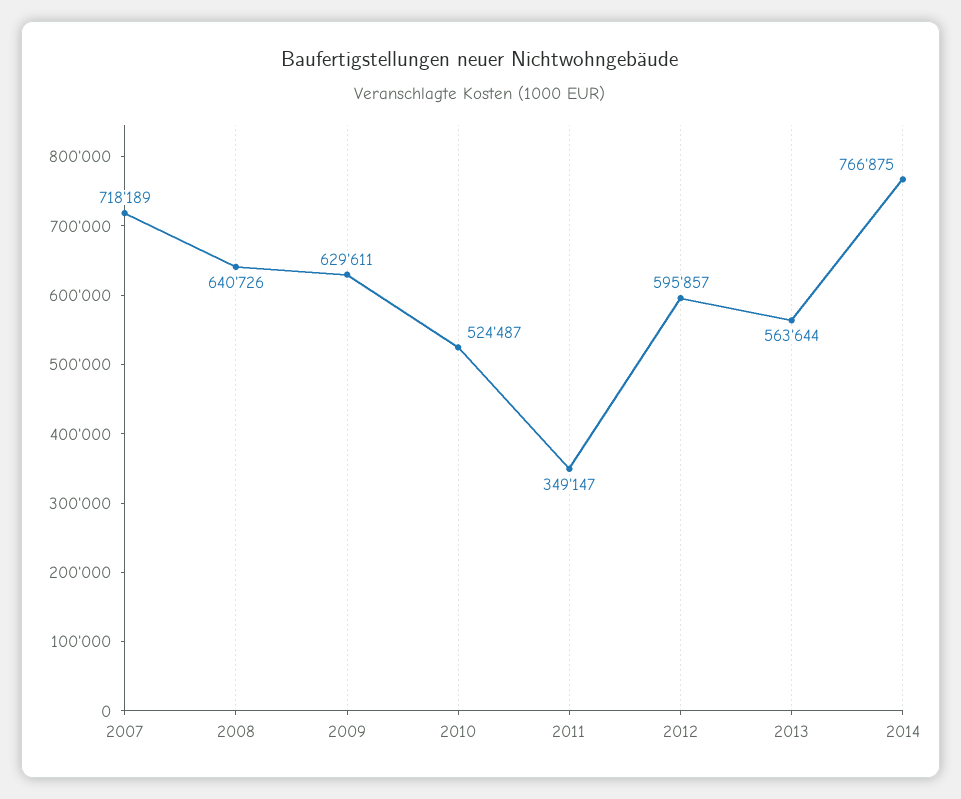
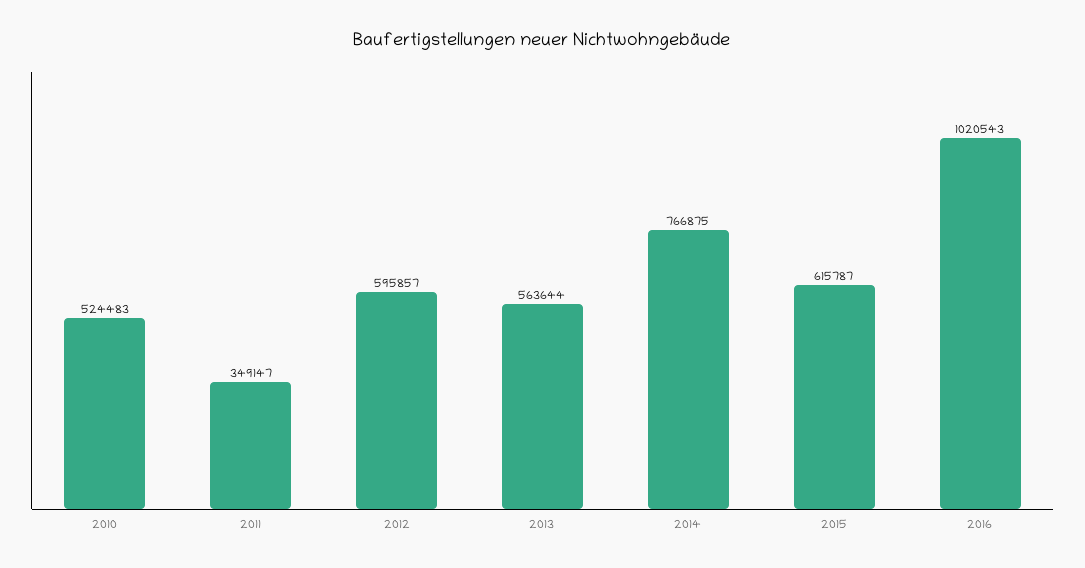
2007: 718189 -> none
2008: 640726 -> none
2009: 629611 -> none
2010: 524487 -> 524483
2015: none -> 615787
2016: none -> 1020543

